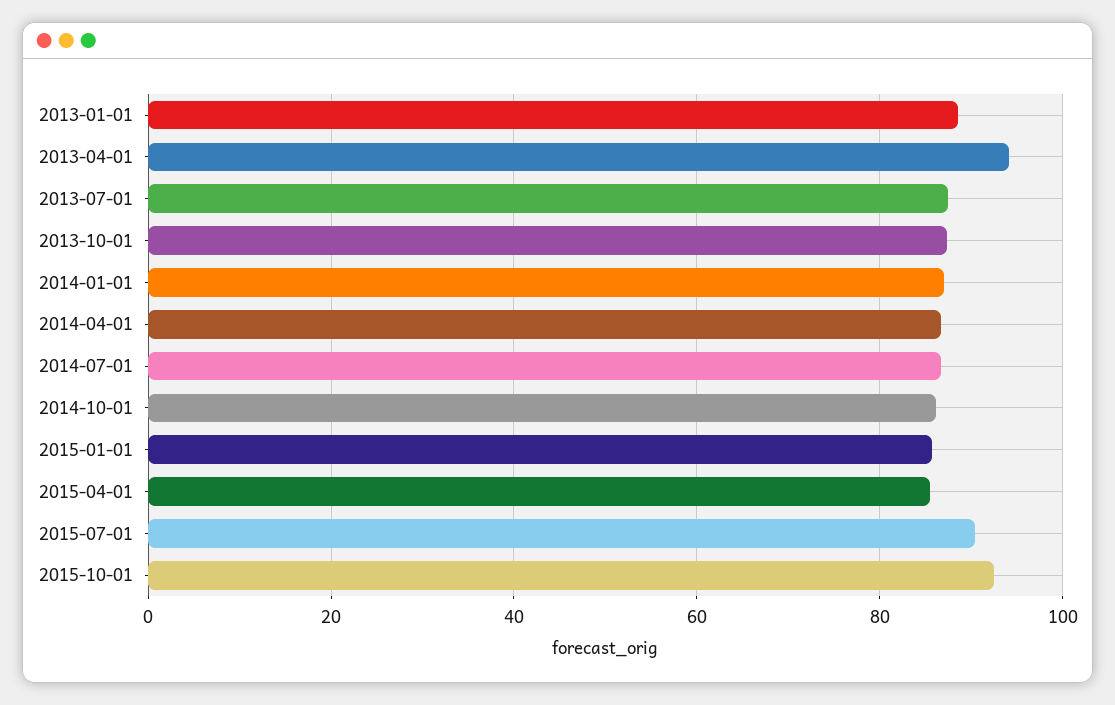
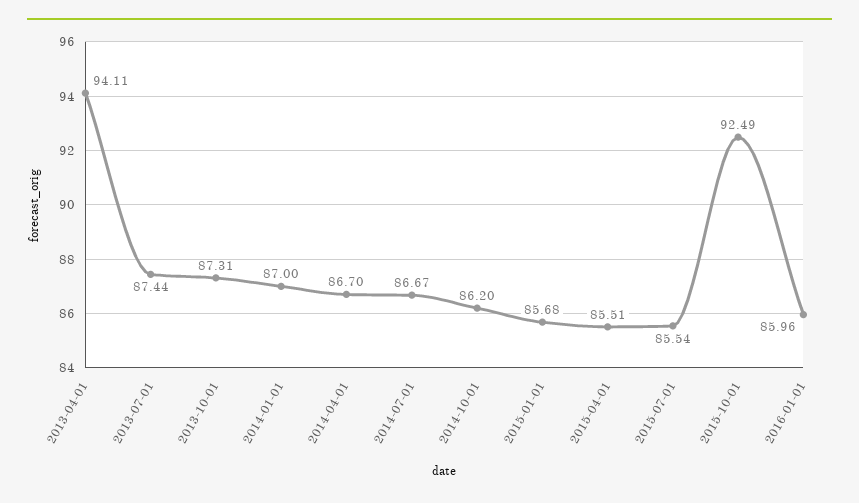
2013-01-01: 88 -> none
2015-07-01: 90 -> 85.54
2016-01-01: none -> 85.96

